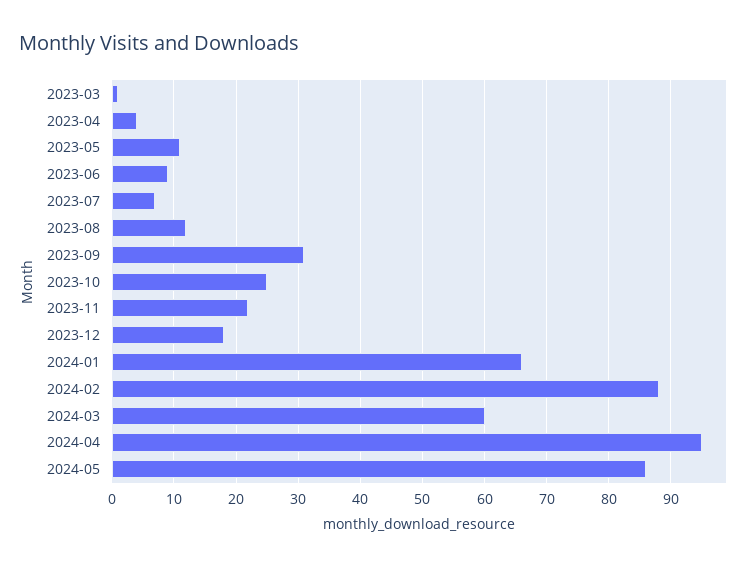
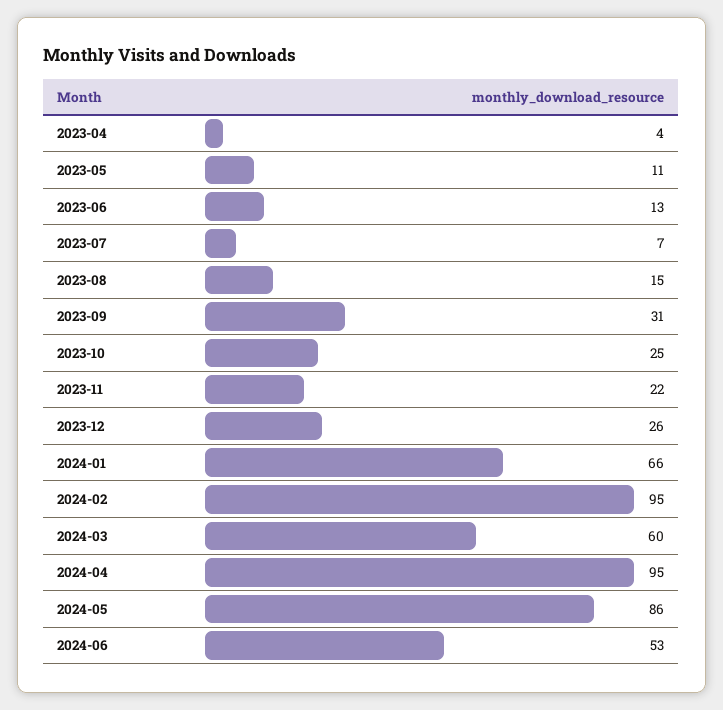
2023-03: 1 -> none
2023-06: 9 -> 13
2023-08: 12 -> 15
2023-12: 18 -> 26
2024-02: 88 -> 95
2024-06: none -> 53

